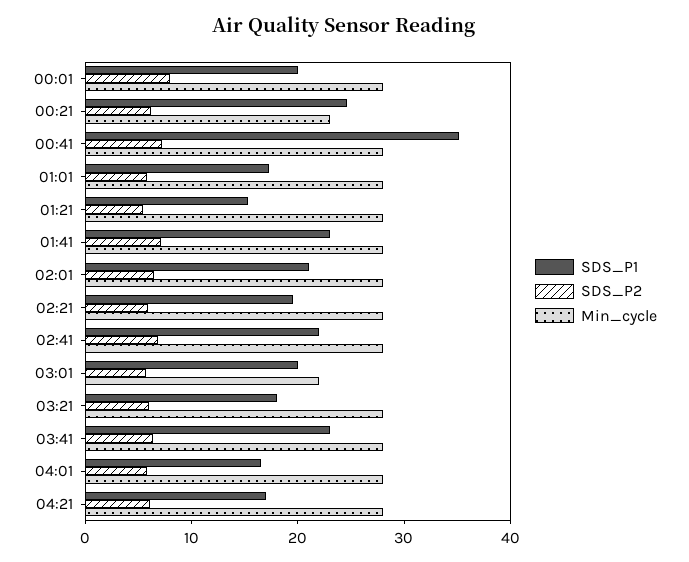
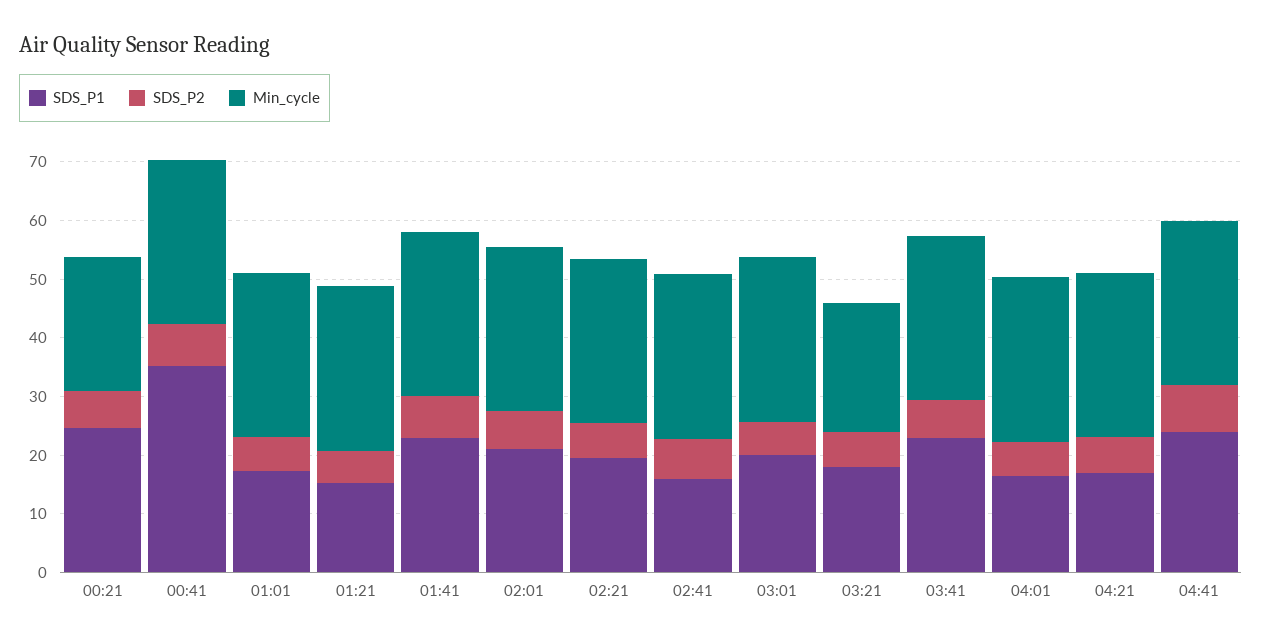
SDS_P1, 00:01: 20 -> none
SDS_P2, 00:01: 8 -> none
Min_cycle, 00:01: 28 -> none
SDS_P1, 02:41: 22 -> 16
Min_cycle, 03:01: 22 -> 28
Min_cycle, 03:21: 28 -> 22
SDS_P1, 04:41: none -> 24
SDS_P2, 04:41: none -> 8
Min_cycle, 04:41: none -> 28

